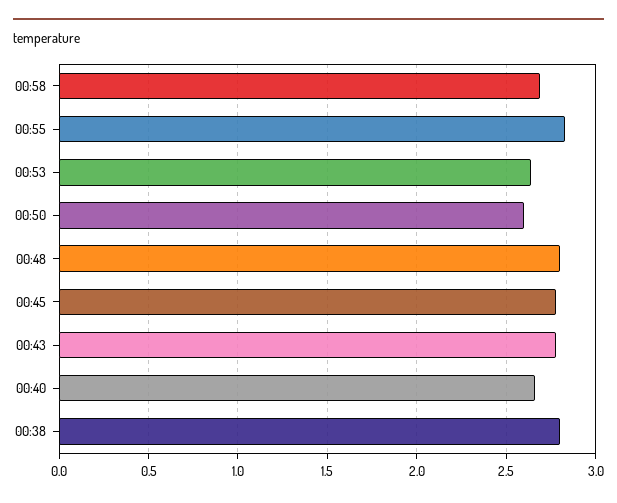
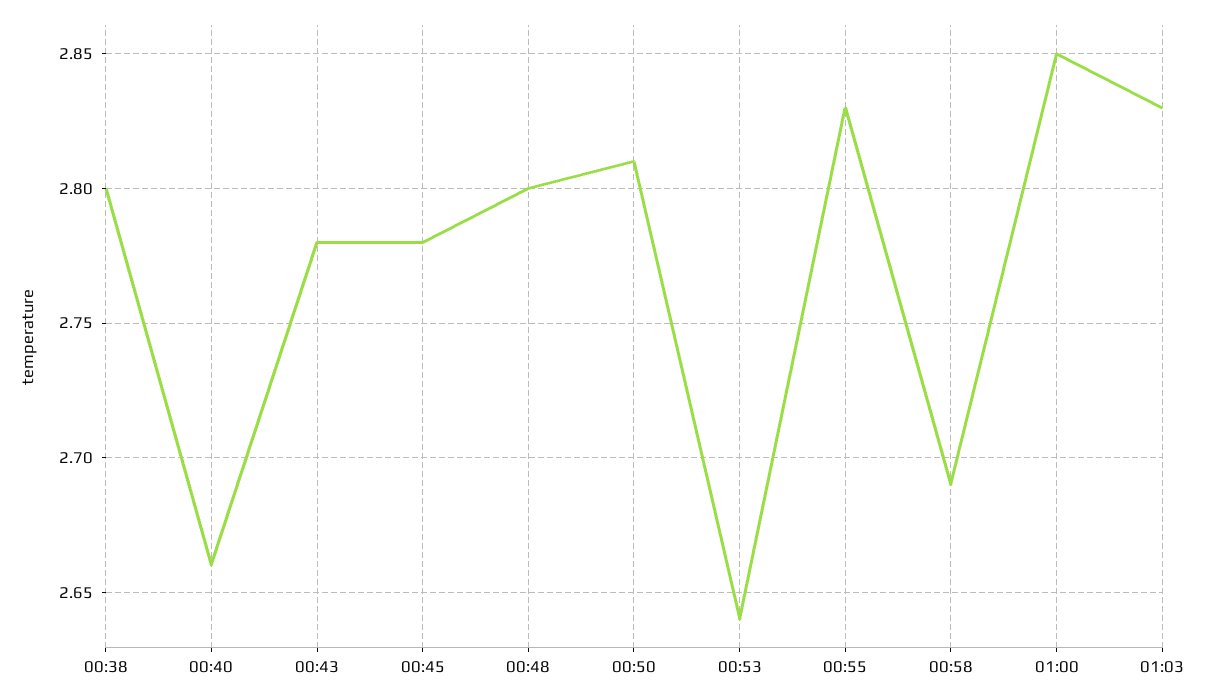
00:50: 2.6 -> 2.81
01:00: none -> 2.85
01:03: none -> 2.83

